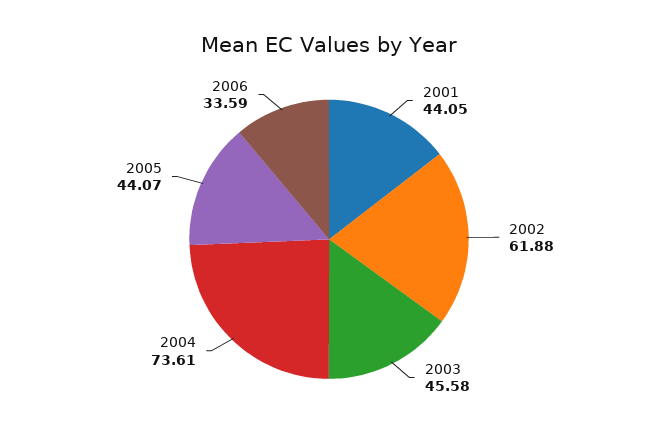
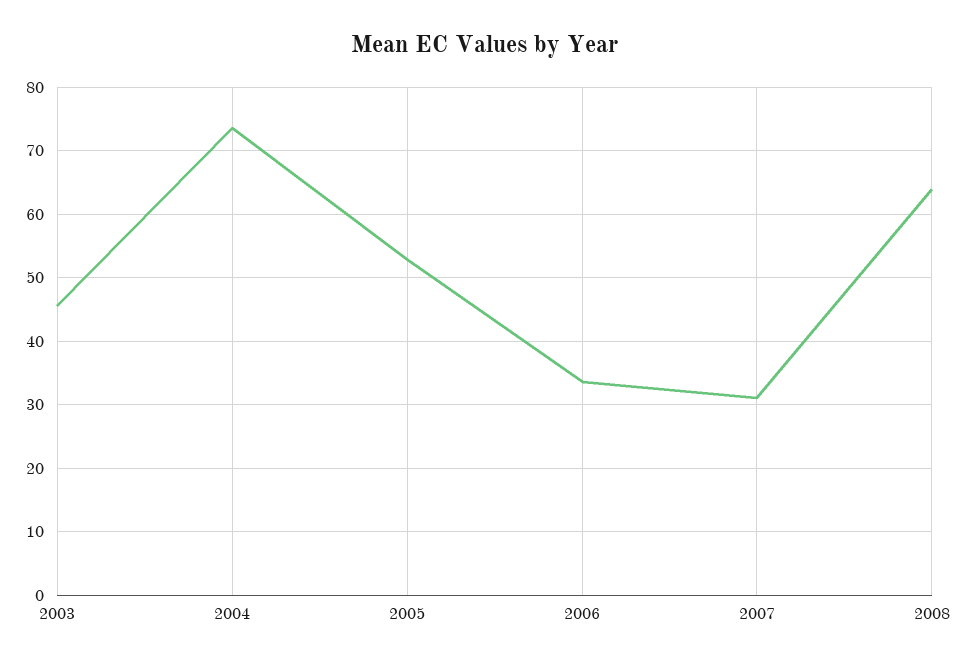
2001: 44.05 -> none
2002: 61.88 -> none
2005: 44.07 -> 53
2007: none -> 31
2008: none -> 64

